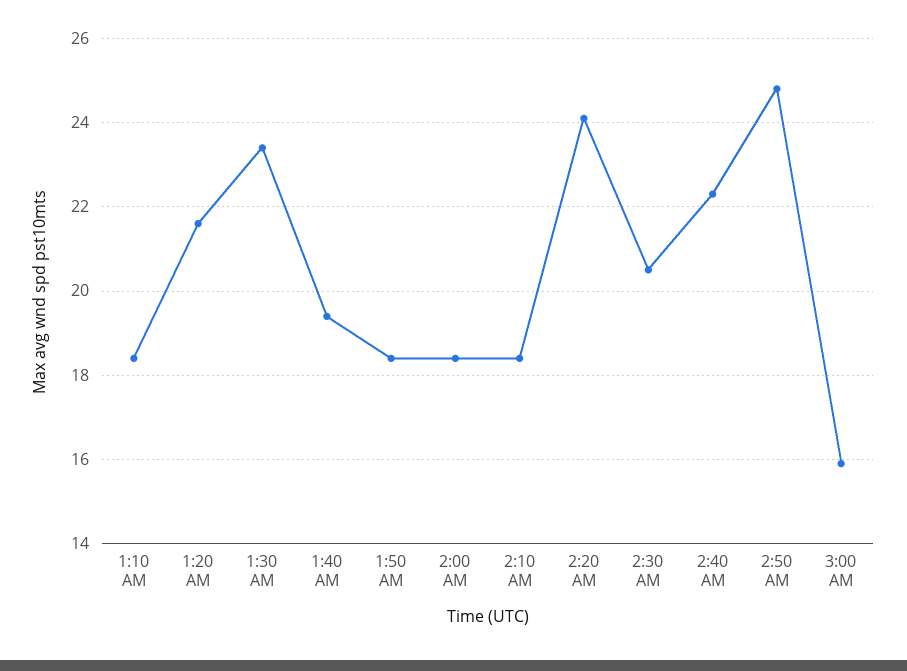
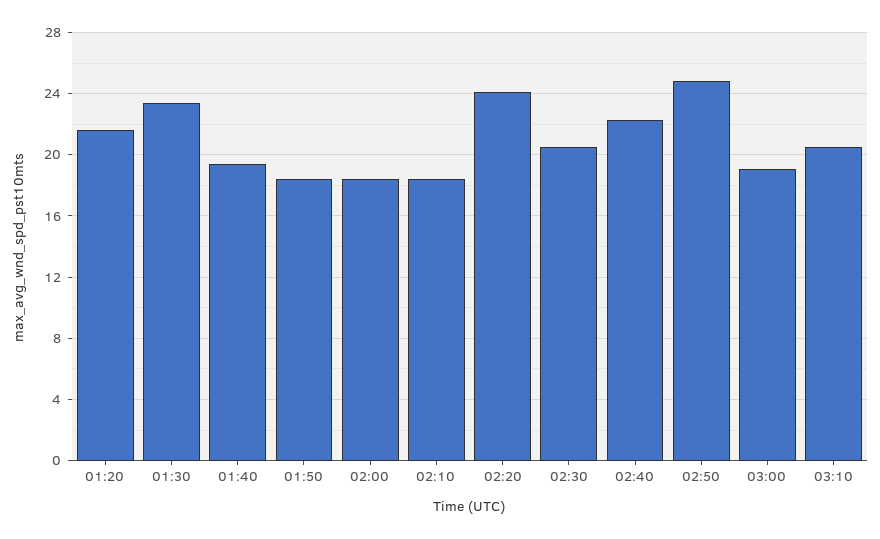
1:10 AM: 18.5 -> none
3:00 AM: 16 -> 19
03:10: none -> 20.5

